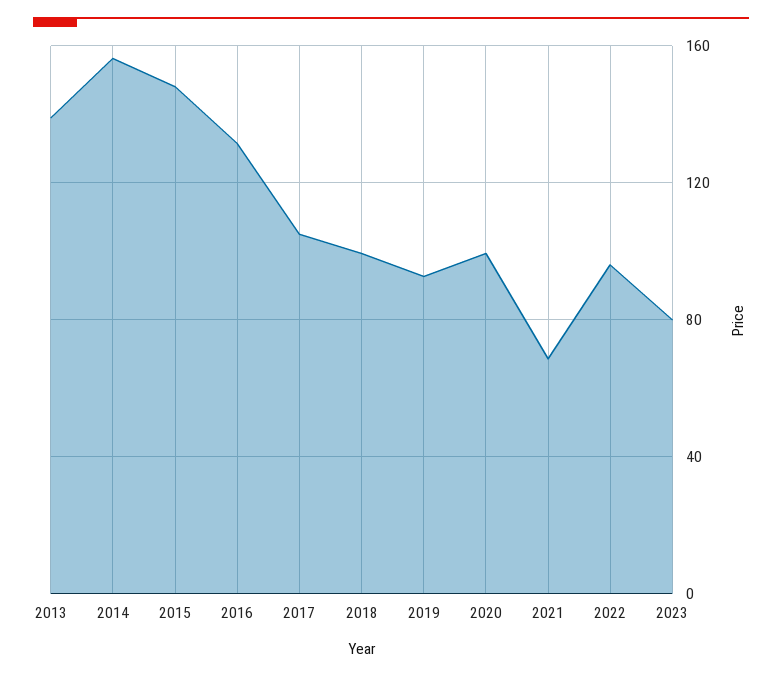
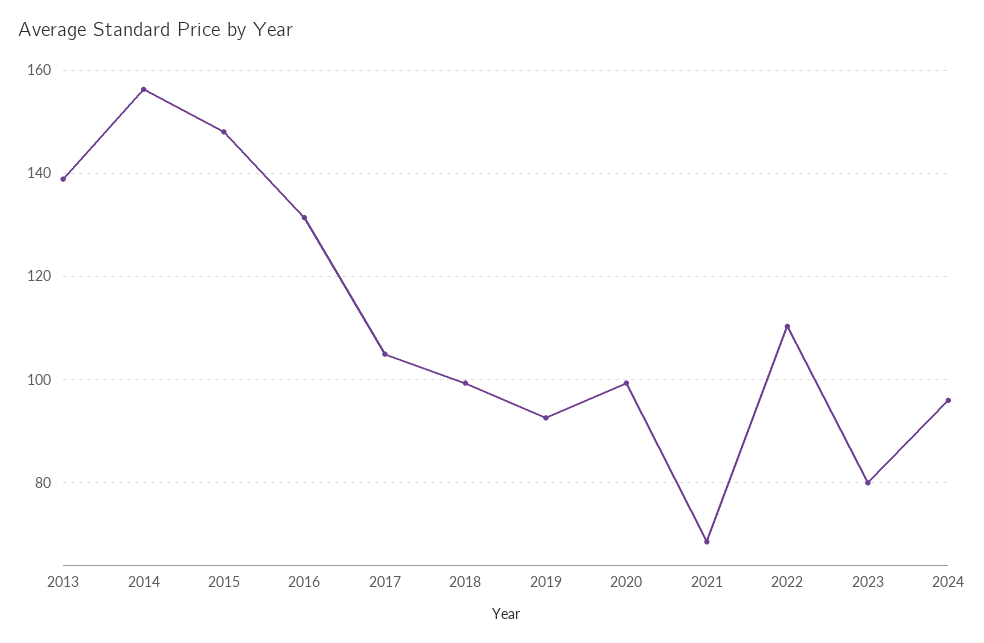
2022: 95 -> 110
2024: none -> 96

